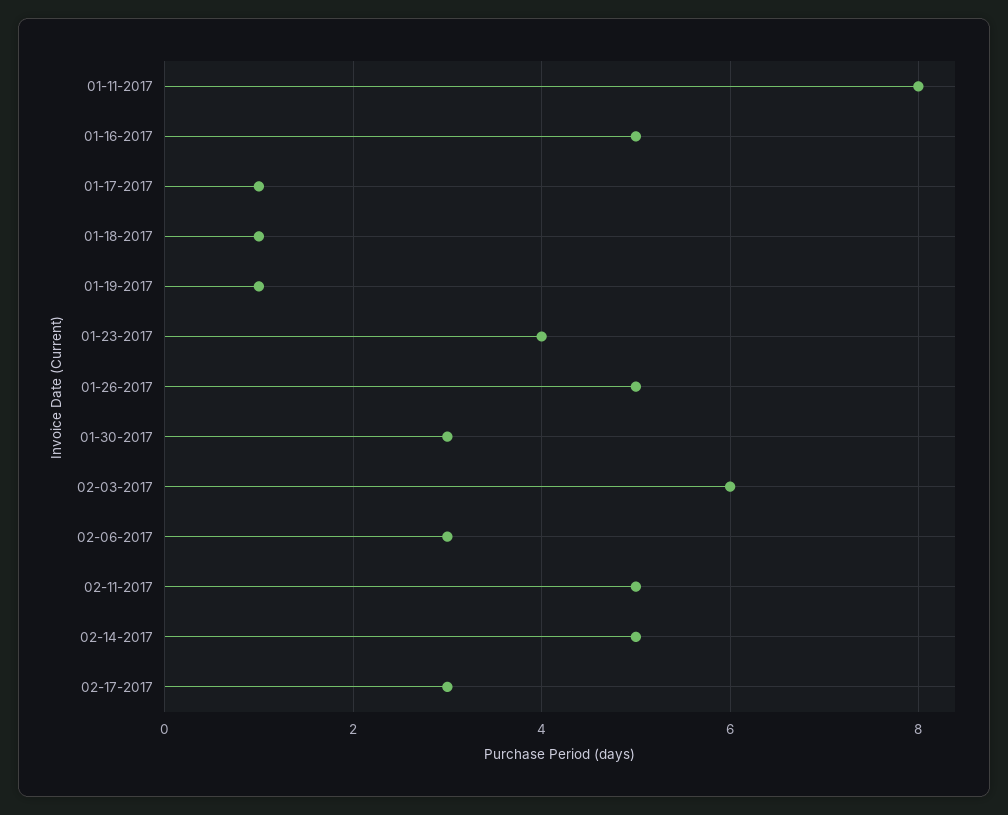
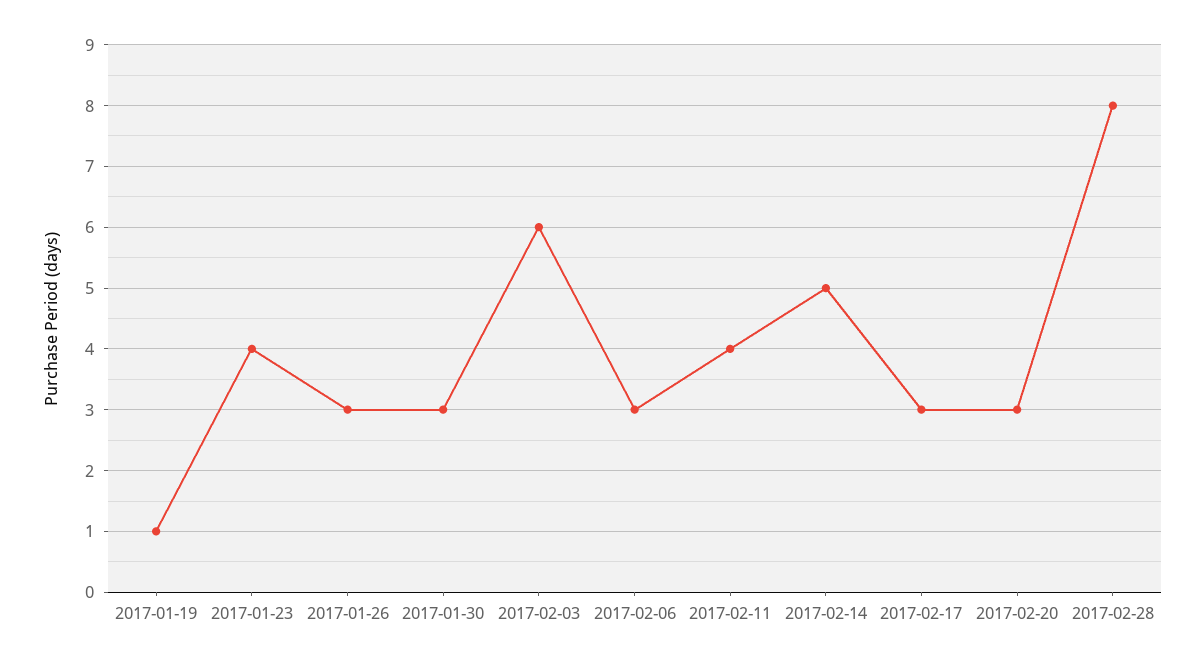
01-11-2017: 8 -> none
01-16-2017: 5 -> none
01-17-2017: 1 -> none
01-18-2017: 1 -> none
01-26-2017: 5 -> 3
02-11-2017: 5 -> 4
2017-02-20: none -> 3
2017-02-28: none -> 8

